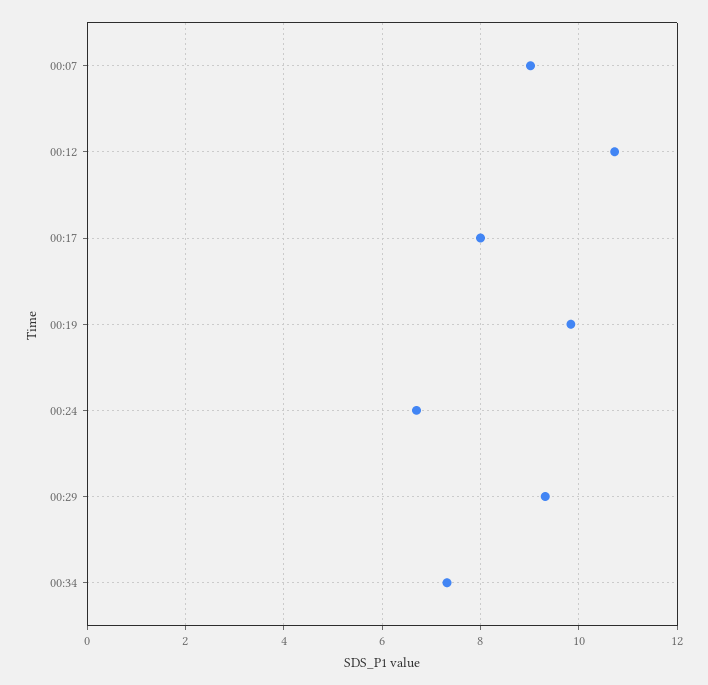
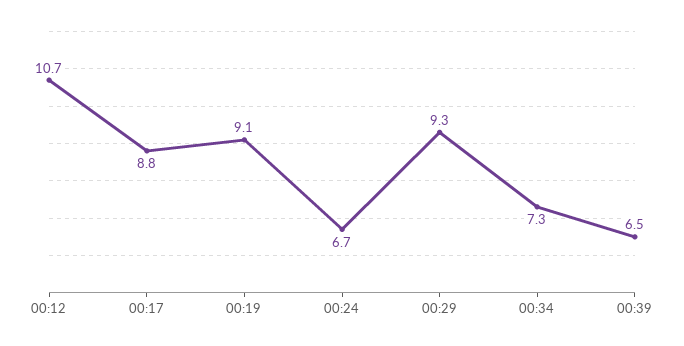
00:07: 9 -> none
00:17: 8 -> 8.8
00:19: 9.8 -> 9.1
00:39: none -> 6.5

